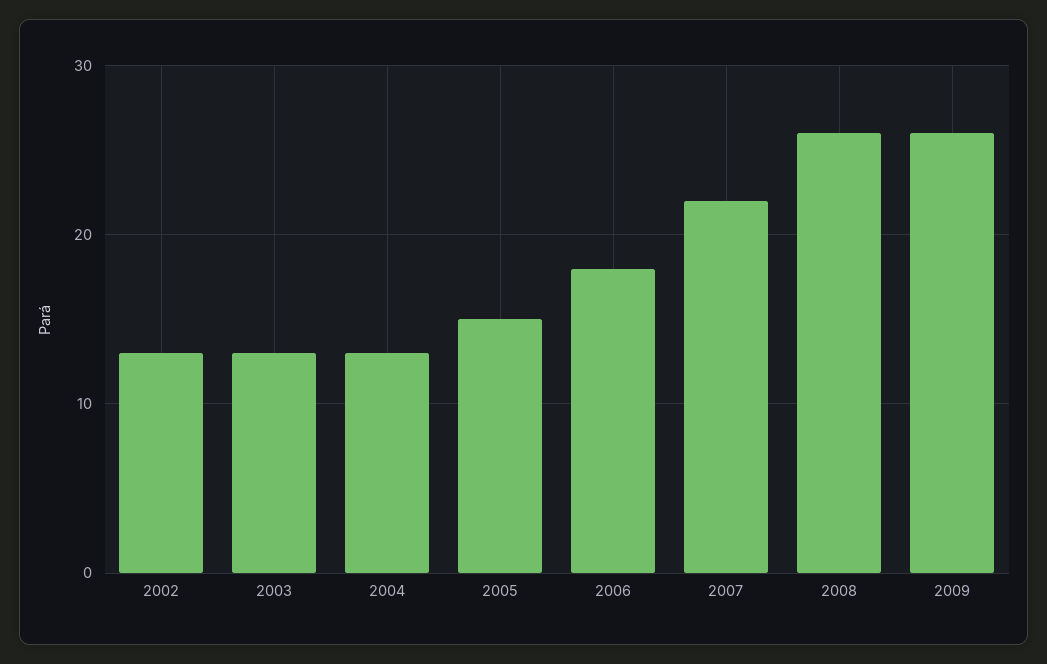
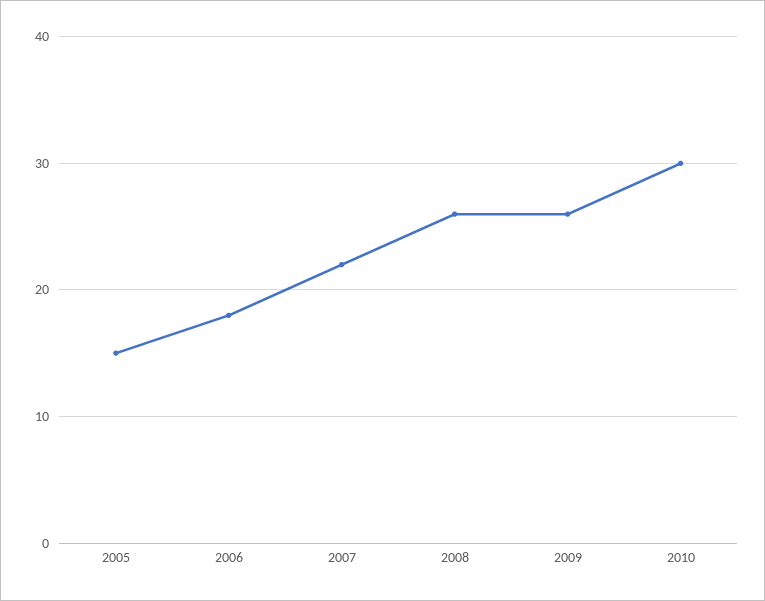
2002: 13 -> none
2003: 13 -> none
2004: 13 -> none
2010: none -> 30

